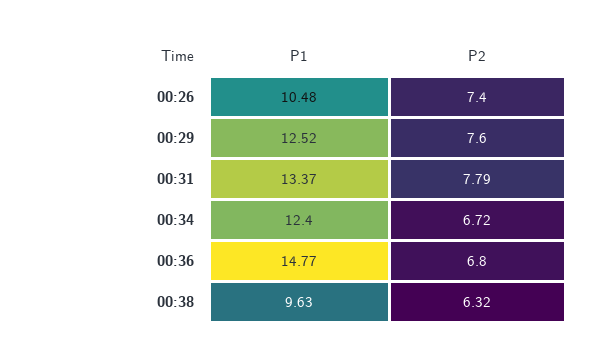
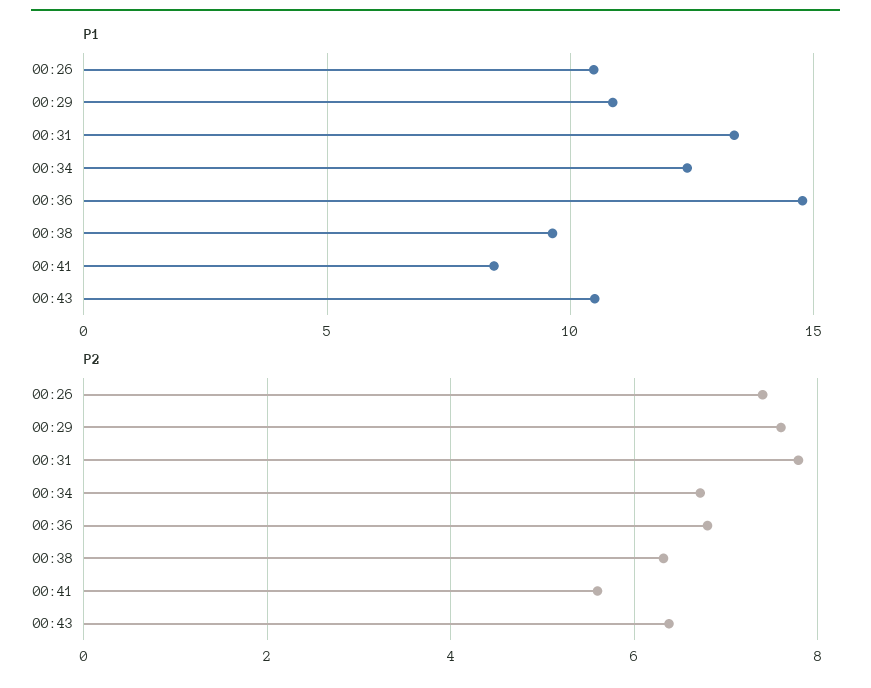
P1, 00:29: 12.52 -> 11
P1, 00:41: none -> 8.5
P1, 00:43: none -> 10.5
P2, 00:41: none -> 5.6
P2, 00:43: none -> 6.4

